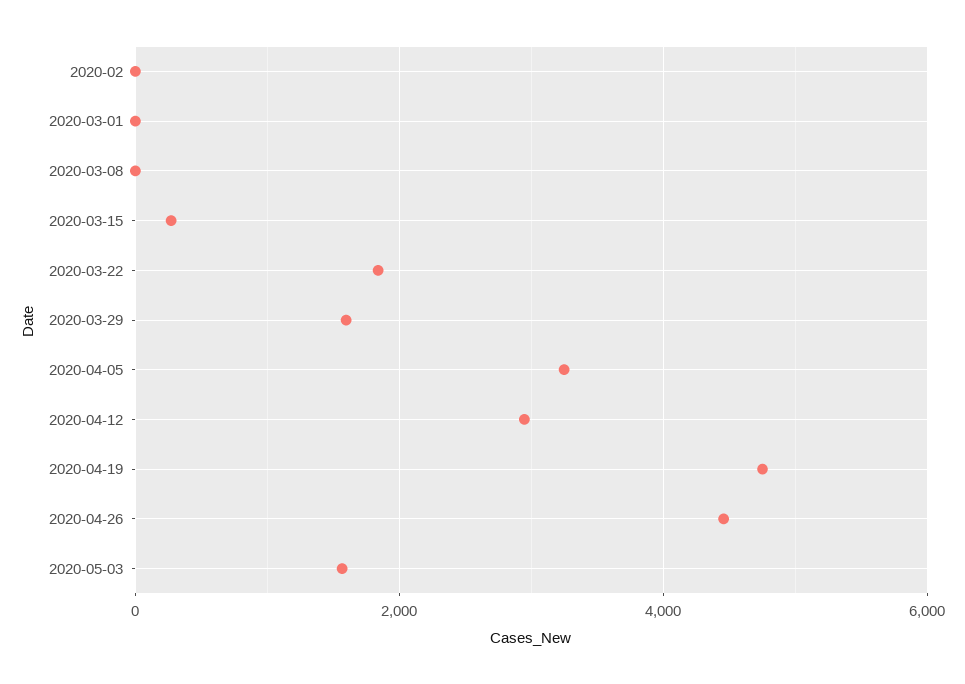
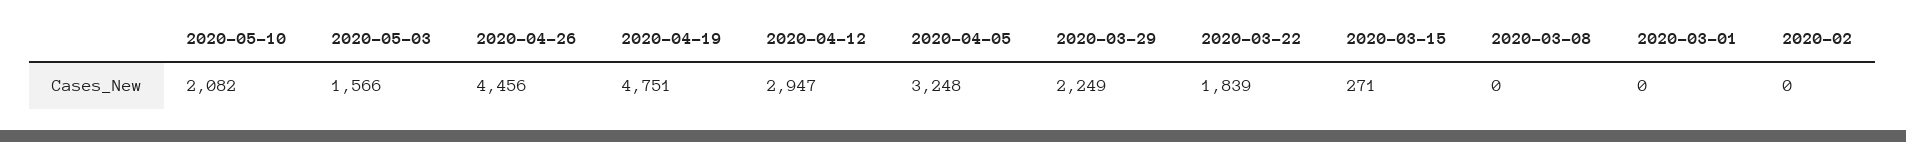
2020-03-29: 1600 -> 2249
2020-05-10: none -> 2082

